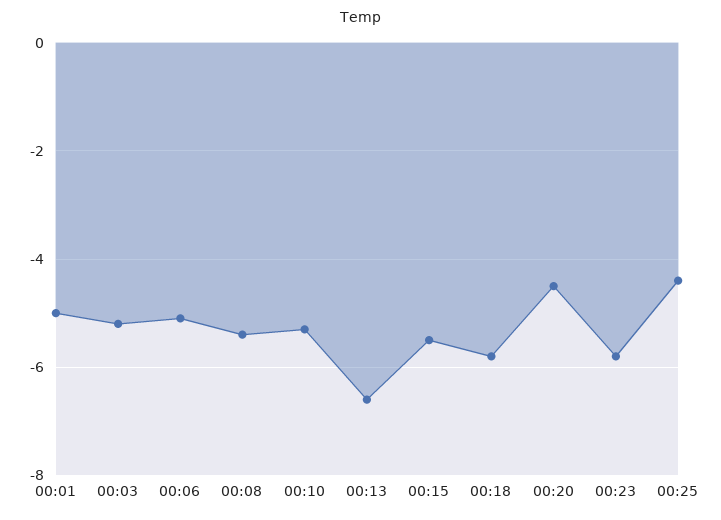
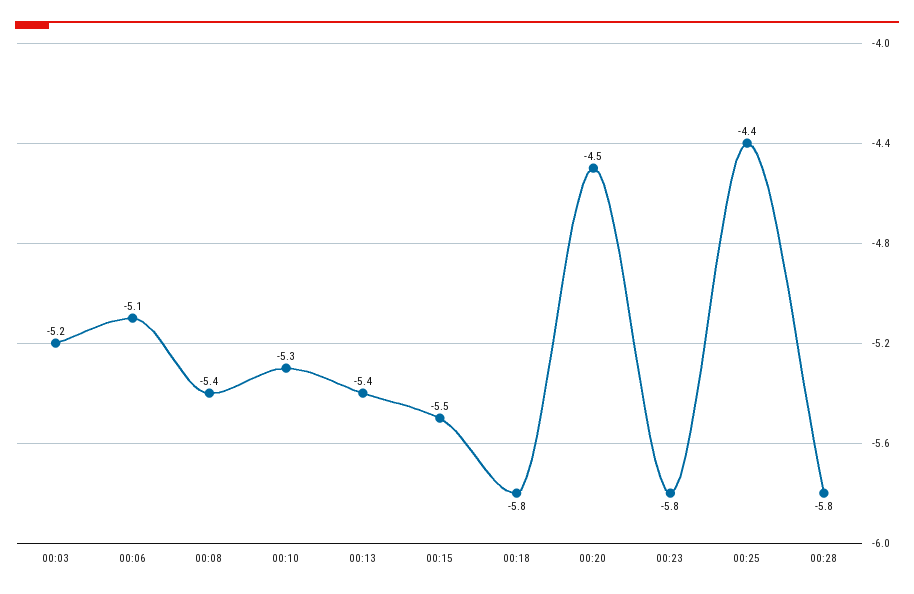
00:01: -5 -> none
00:13: -6.5 -> -5.4
00:28: none -> -5.8

